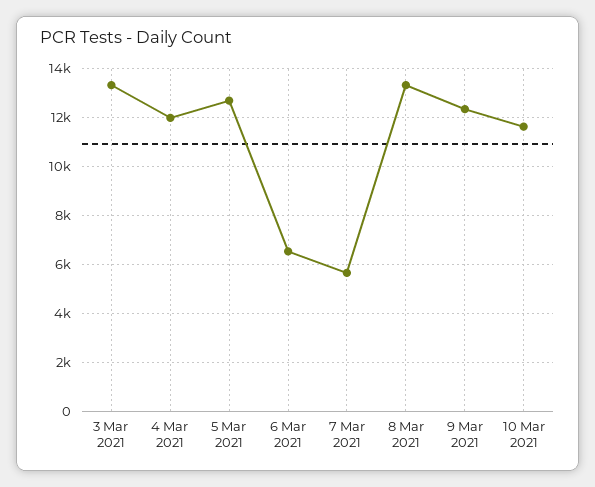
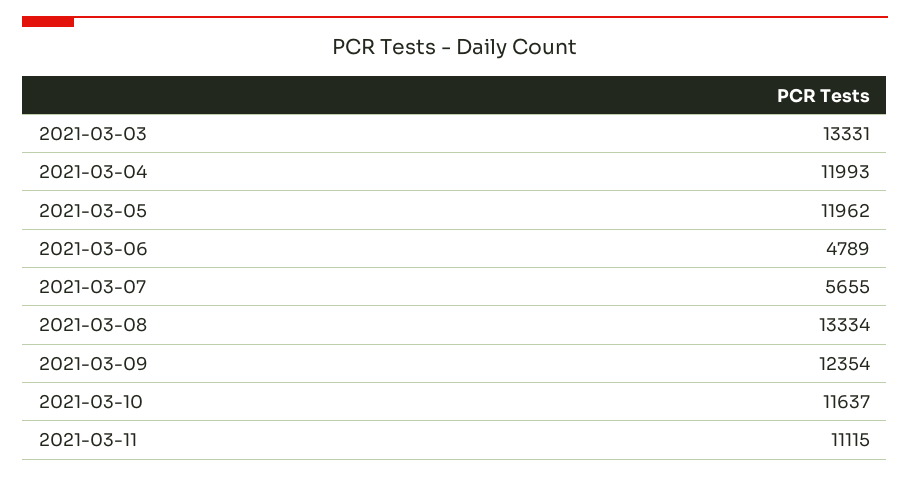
5 Mar 2021: 12750 -> 11962
6 Mar 2021: 6500 -> 4789
2021-03-11: none -> 11115

